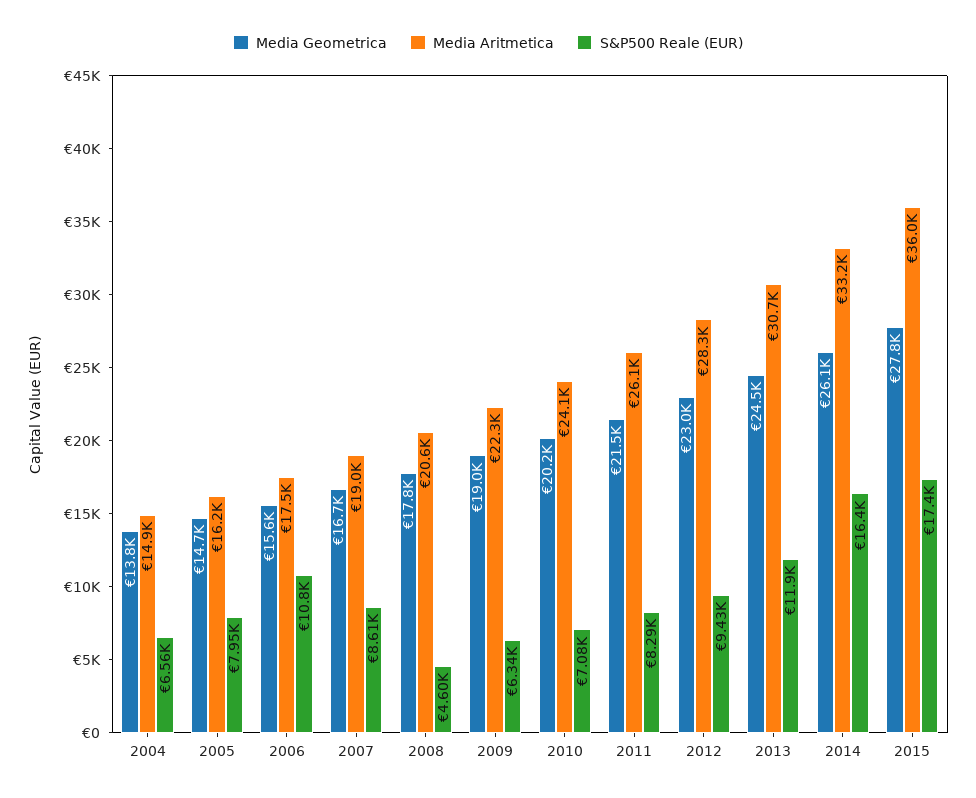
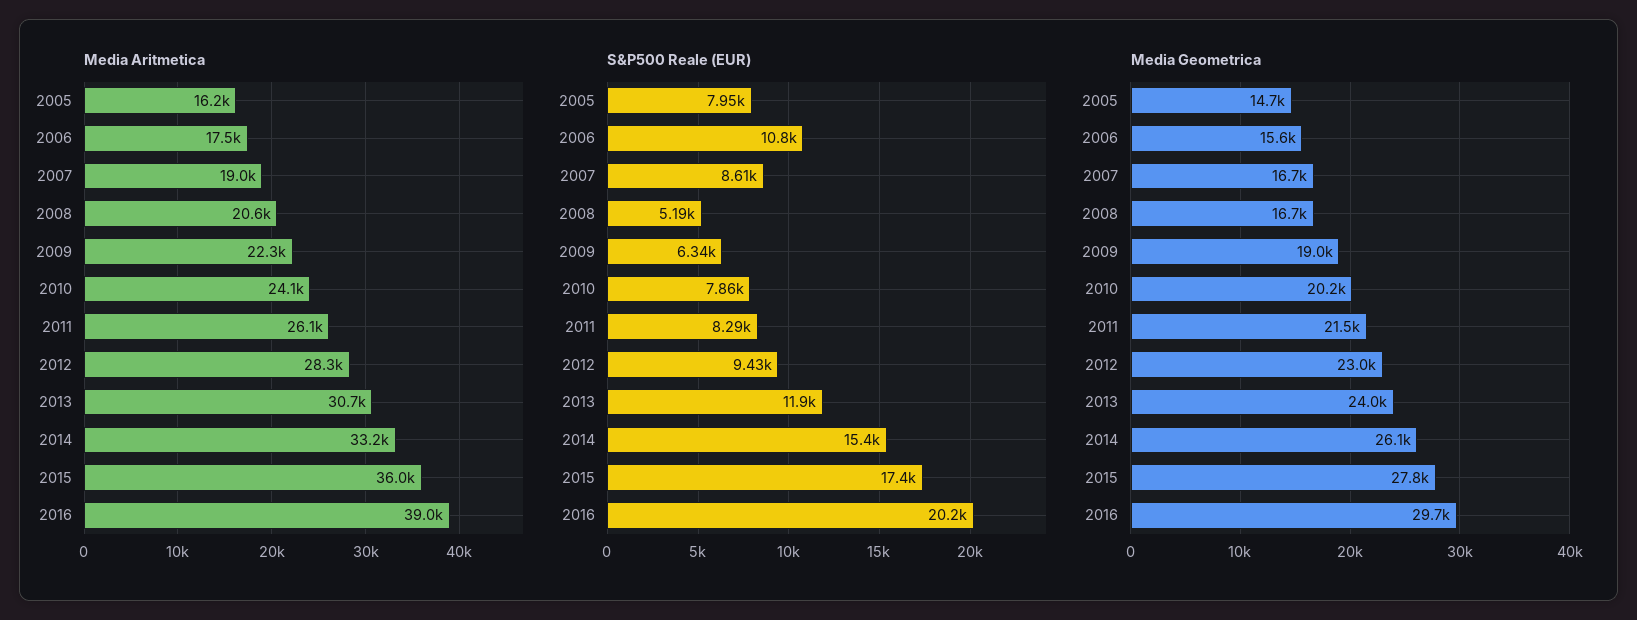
Media Geometrica, 2004: 13800 -> none
Media Aritmetica, 2004: 14900 -> none
S&P500 Reale (EUR), 2004: 6560 -> none
Media Geometrica, 2008: 17800 -> 16700
S&P500 Reale (EUR), 2008: 4600 -> 5190
S&P500 Reale (EUR), 2010: 7080 -> 7860
Media Geometrica, 2013: 24500 -> 24000
S&P500 Reale (EUR), 2014: 16400 -> 15400
Media Aritmetica, 2016: none -> 39000
S&P500 Reale (EUR), 2016: none -> 20200
Media Geometrica, 2016: none -> 29700

